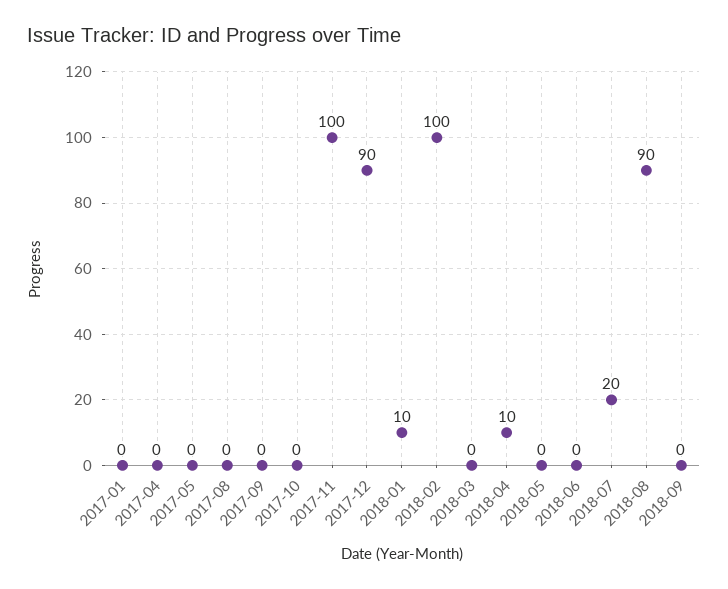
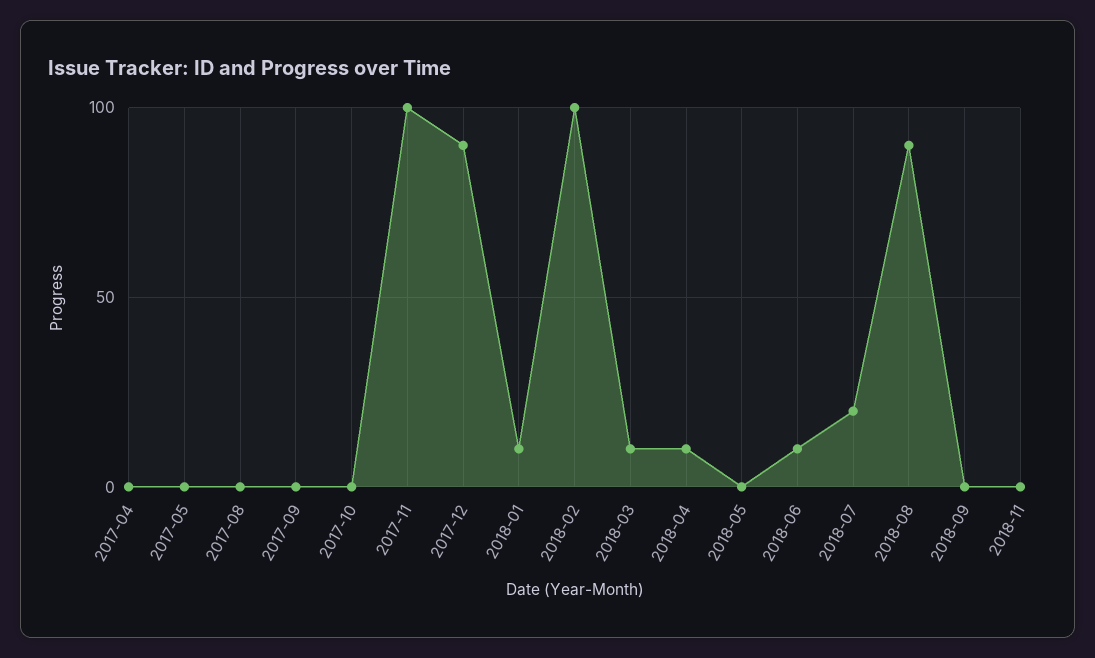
2017-01: 0 -> none
2018-03: 0 -> 10
2018-06: 0 -> 10
2018-11: none -> 0

